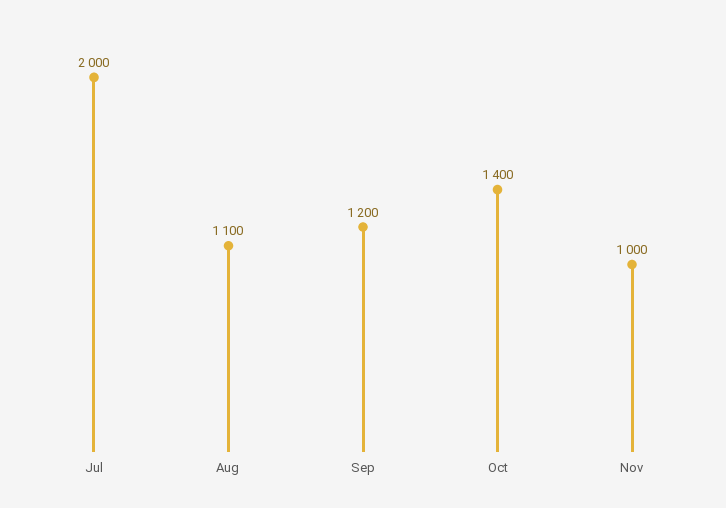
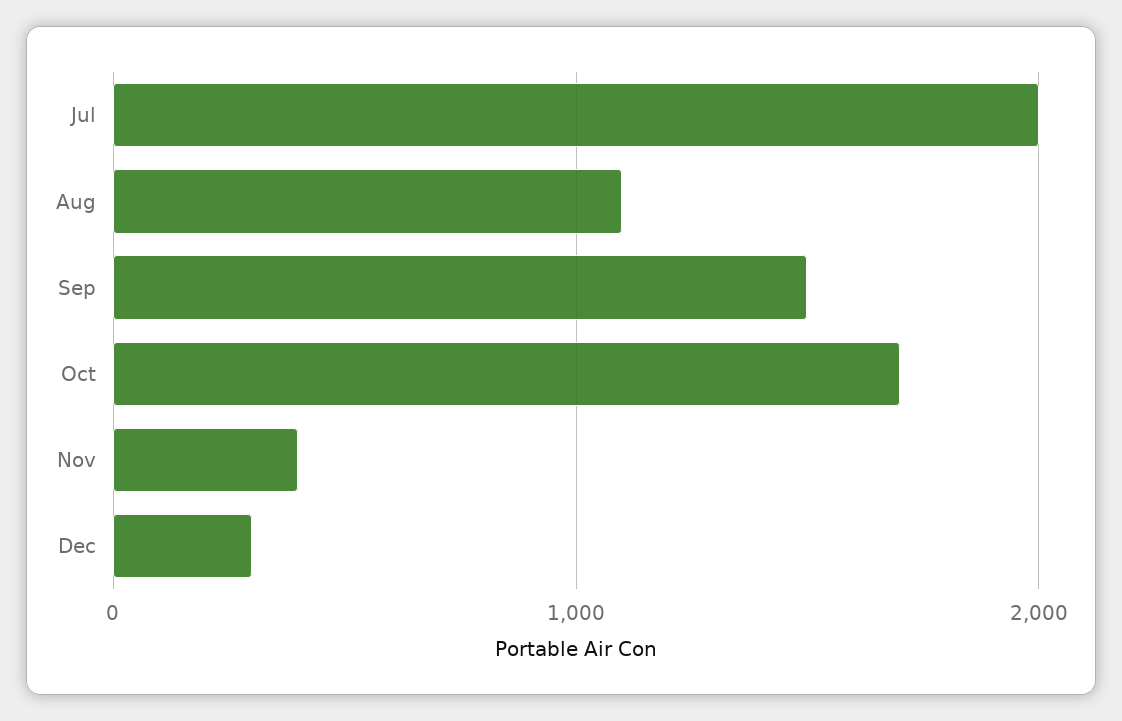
Sep: 1200 -> 1500
Oct: 1400 -> 1700
Nov: 1000 -> 400
Dec: none -> 300

